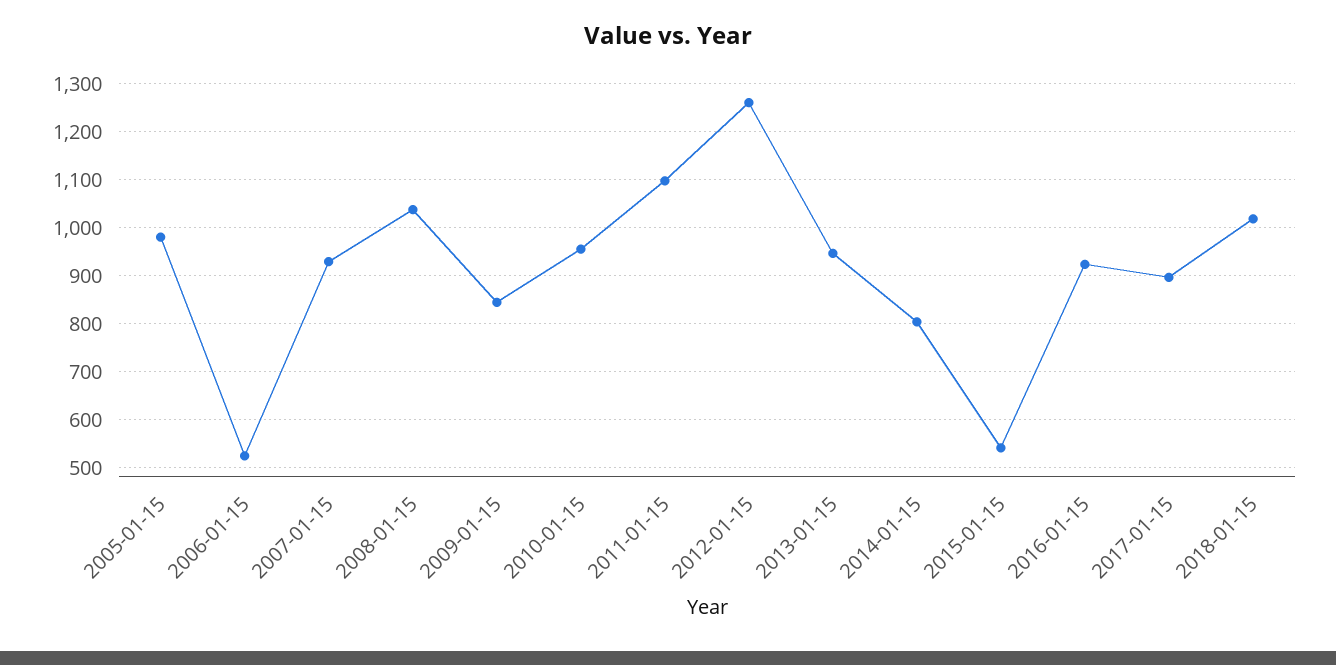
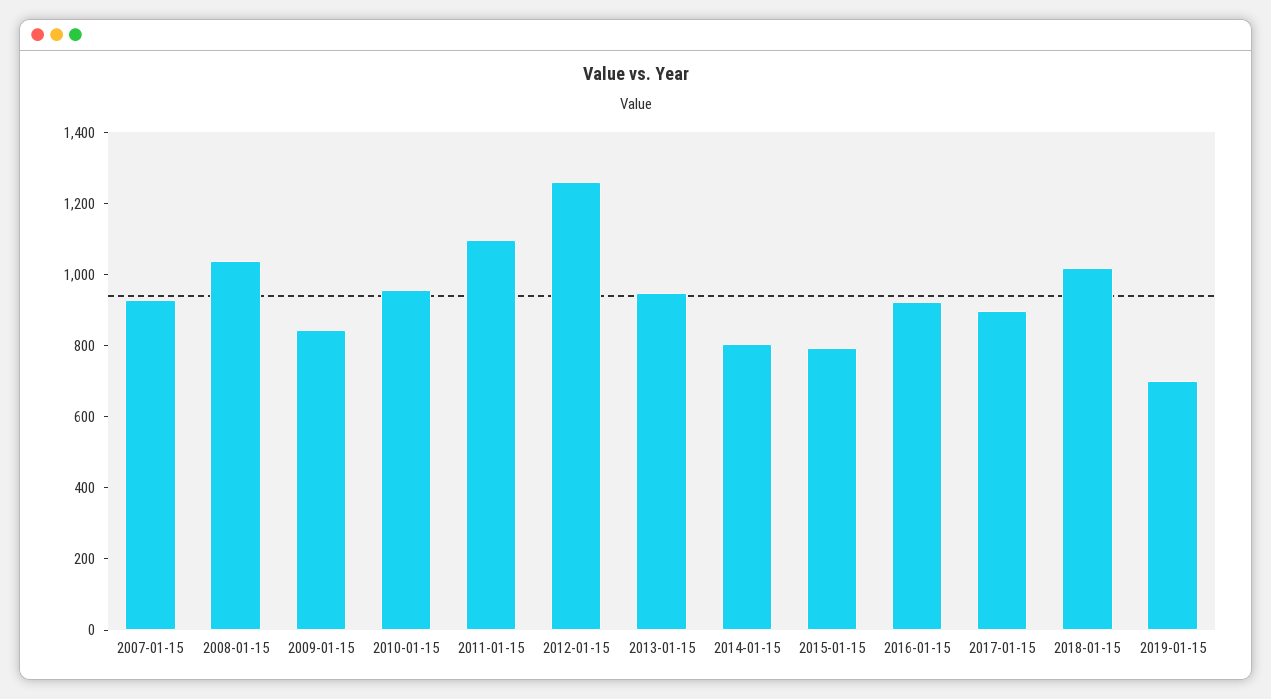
2005-01-15: 980 -> none
2006-01-15: 520 -> none
2015-01-15: 540 -> 800
2019-01-15: none -> 700

